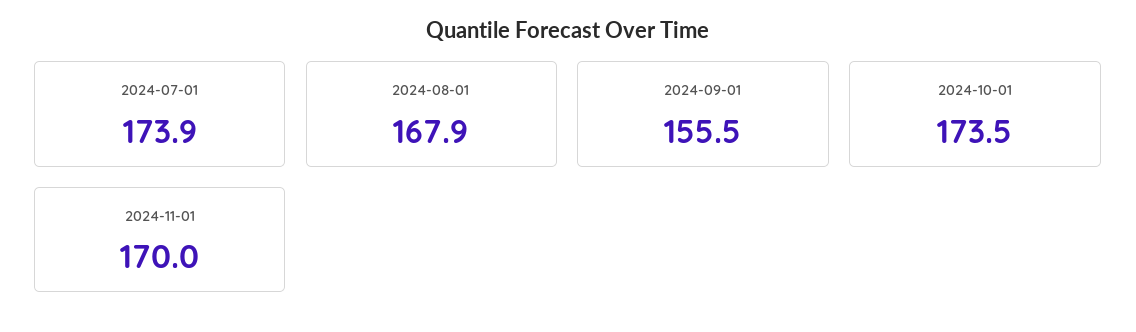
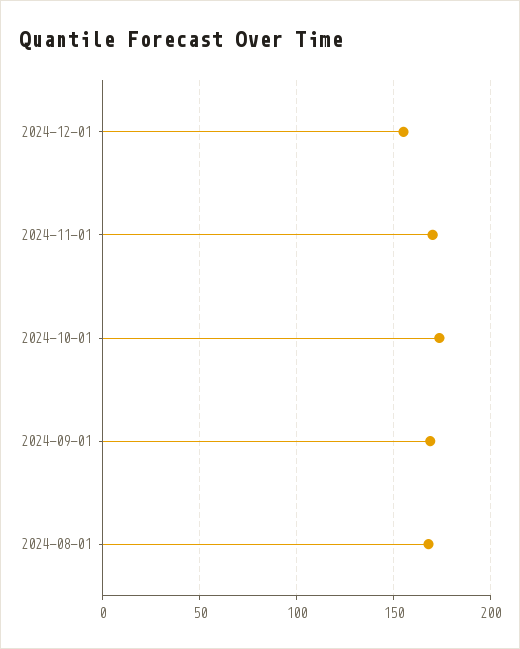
2024-07-01: 173.9 -> none
2024-09-01: 155.5 -> 170
2024-12-01: none -> 155

